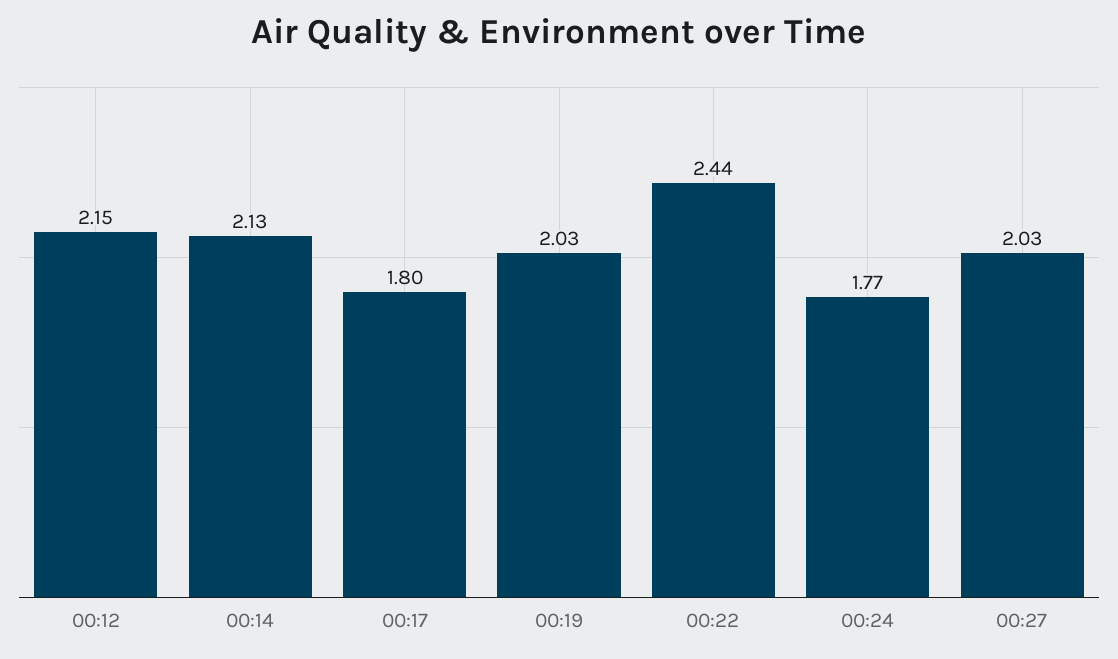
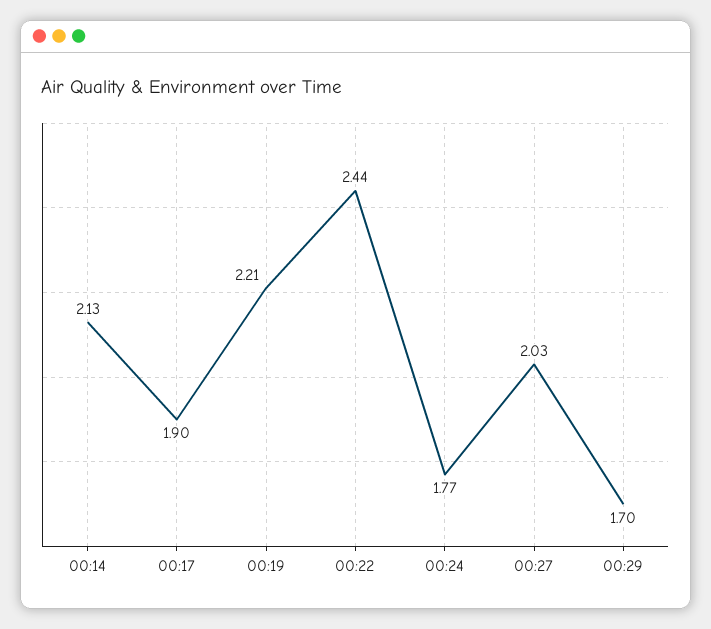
00:12: 2.15 -> none
00:17: 1.8 -> 1.9
00:19: 2.03 -> 2.21
00:29: none -> 1.7

